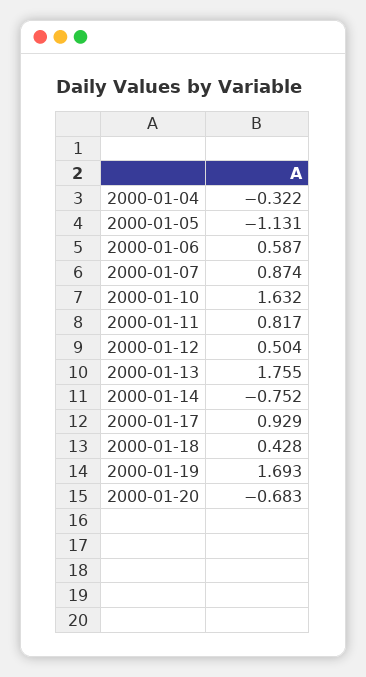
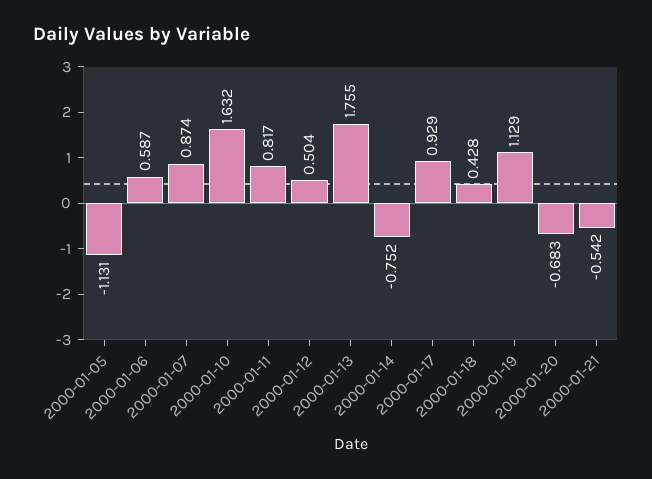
2000-01-04: -0.322 -> none
2000-01-19: 1.693 -> 1.129
2000-01-21: none -> -0.542

